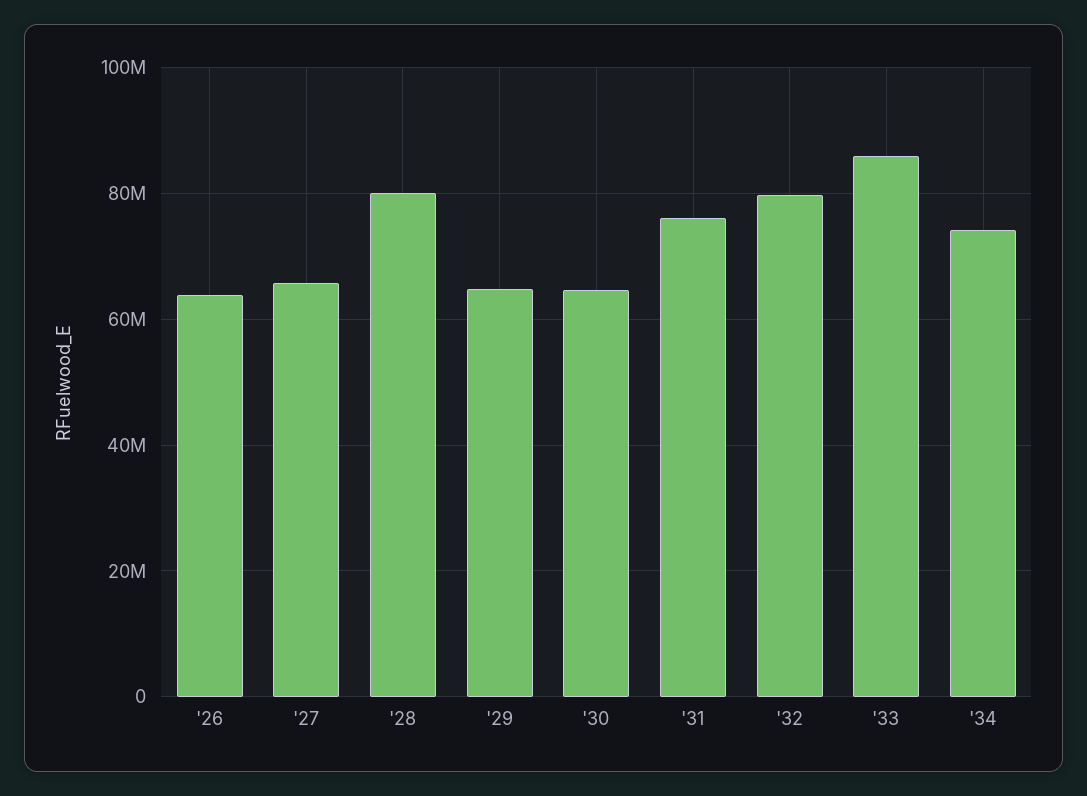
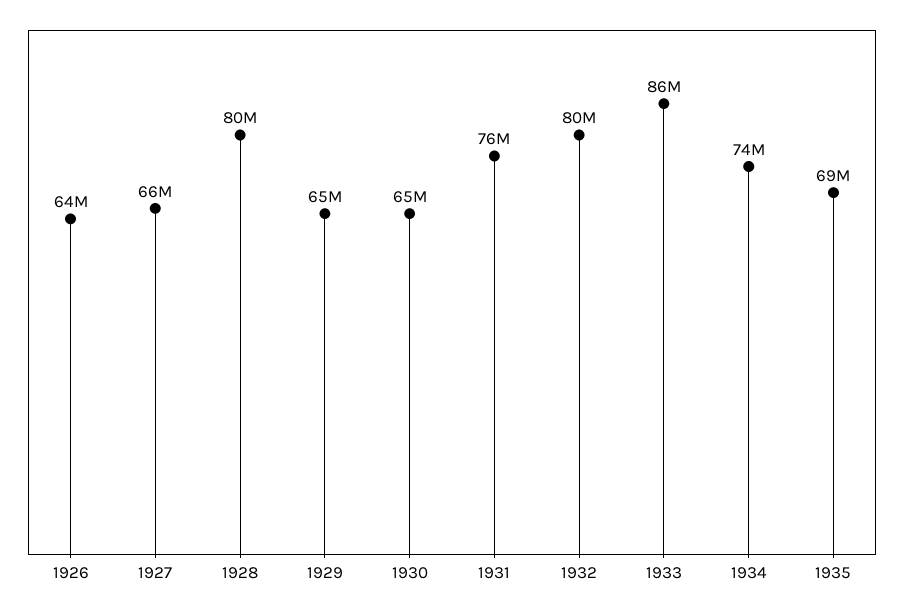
1935: none -> 69000000

